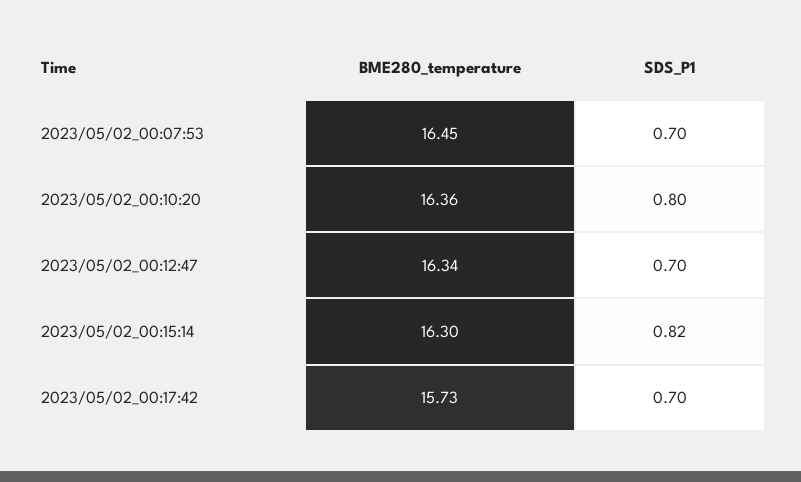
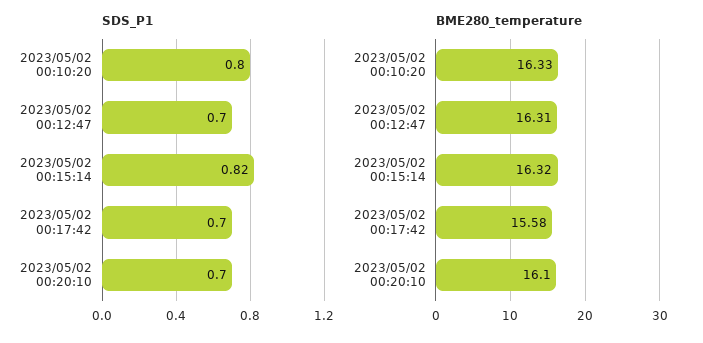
BME280_temperature, 2023/05/02_00:07:53: 16.45 -> none
SDS_P1, 2023/05/02_00:07:53: 0.7 -> none
BME280_temperature, 2023/05/02_00:10:20: 16.36 -> 16.33
BME280_temperature, 2023/05/02_00:12:47: 16.34 -> 16.31
BME280_temperature, 2023/05/02_00:15:14: 16.3 -> 16.32
BME280_temperature, 2023/05/02_00:17:42: 15.73 -> 15.58
SDS_P1, 2023/05/02 00:20:10: none -> 0.7
BME280_temperature, 2023/05/02 00:20:10: none -> 16.1

